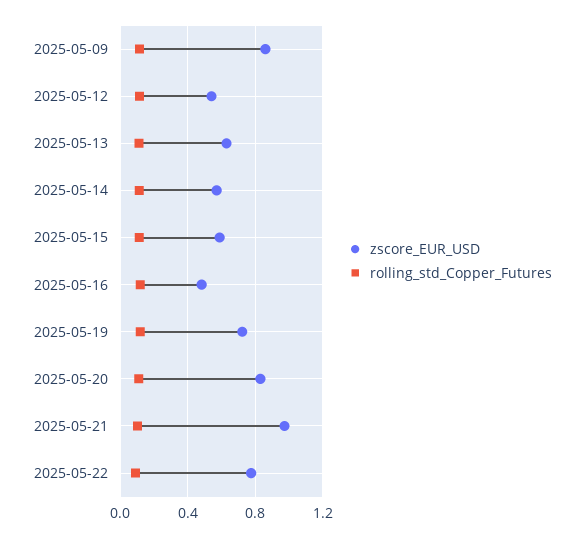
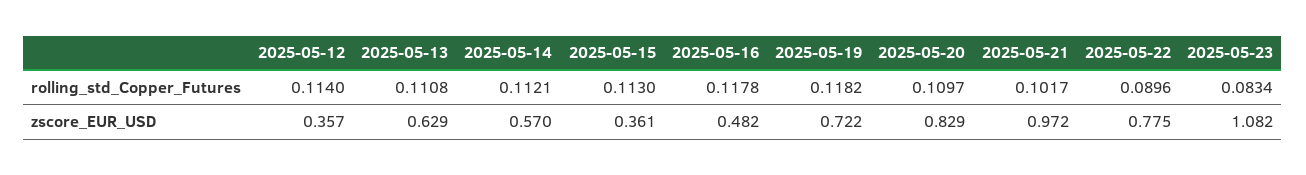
zscore_EUR_USD, 2025-05-09: 0.85 -> none
rolling_std_Copper_Futures, 2025-05-09: 0.1 -> none
zscore_EUR_USD, 2025-05-12: 0.55 -> 0.357
zscore_EUR_USD, 2025-05-15: 0.6 -> 0.361
rolling_std_Copper_Futures, 2025-05-23: none -> 0.0834
zscore_EUR_USD, 2025-05-23: none -> 1.082

